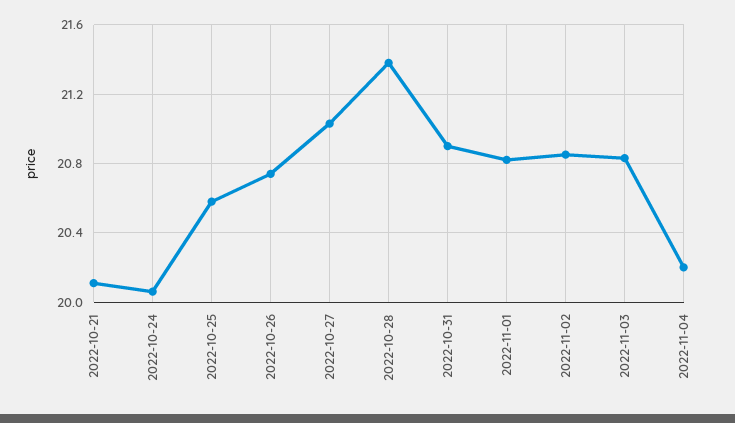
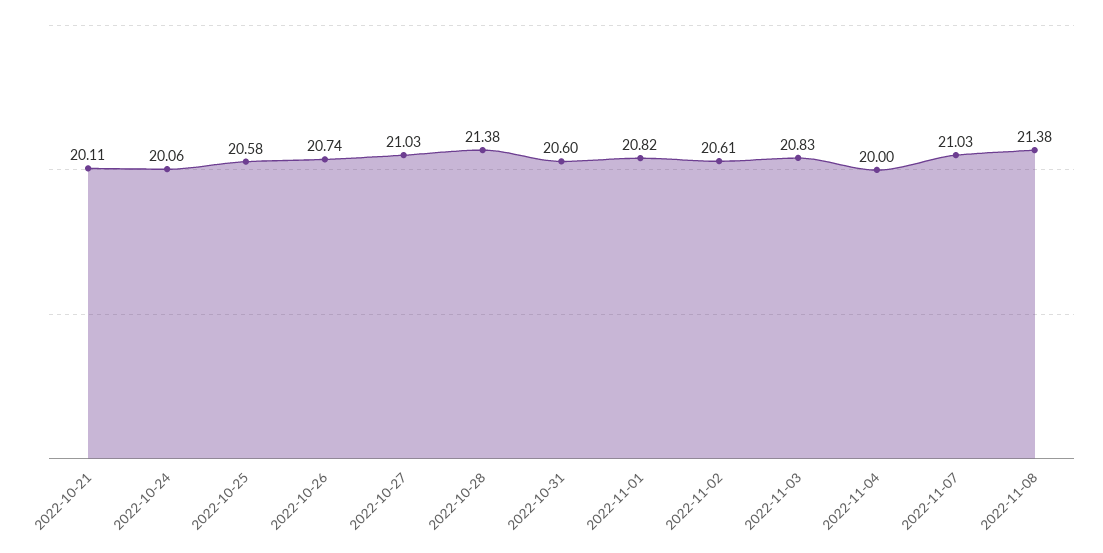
2022-10-31: 20.9 -> 20.6
2022-11-02: 20.85 -> 20.61
2022-11-04: 20.2 -> 20
2022-11-07: none -> 21.03
2022-11-08: none -> 21.38

